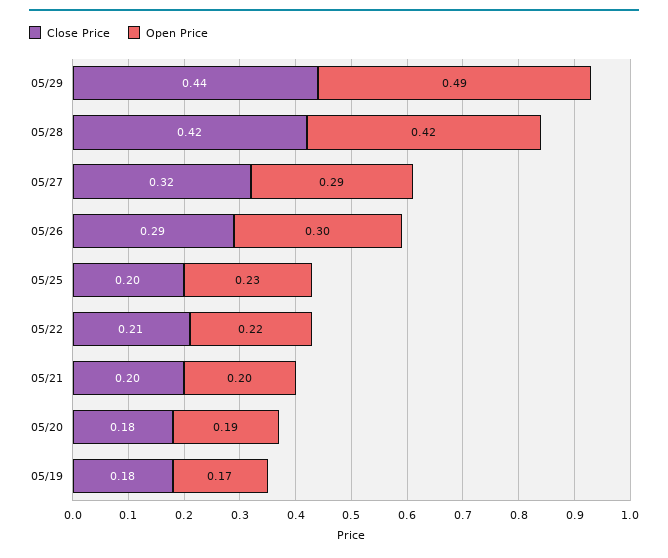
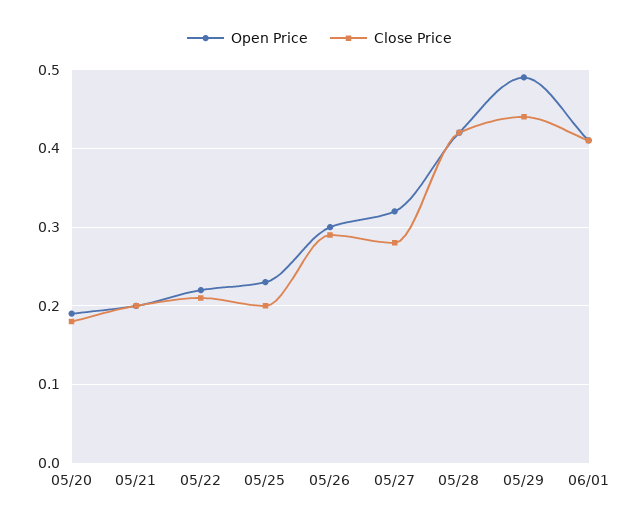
Close Price, 05/27: 0.32 -> 0.28
Open Price, 05/27: 0.29 -> 0.32
Close Price, 05/19: 0.18 -> none
Open Price, 05/19: 0.17 -> none
Open Price, 06/01: none -> 0.41
Close Price, 06/01: none -> 0.41

